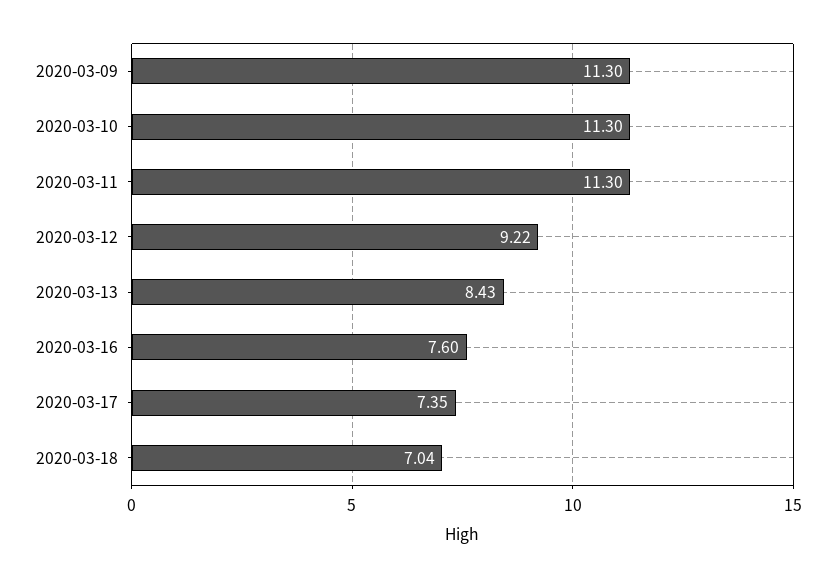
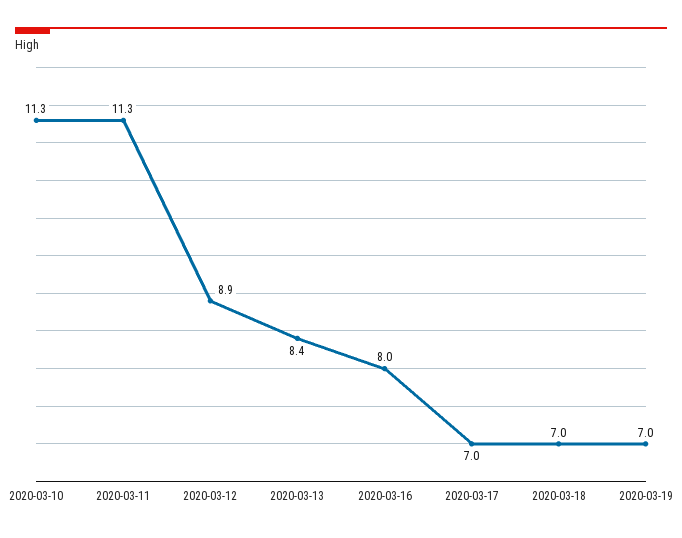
2020-03-09: 11.3 -> none
2020-03-12: 9.22 -> 8.9
2020-03-16: 7.6 -> 8
2020-03-17: 7.35 -> 7
2020-03-19: none -> 7

